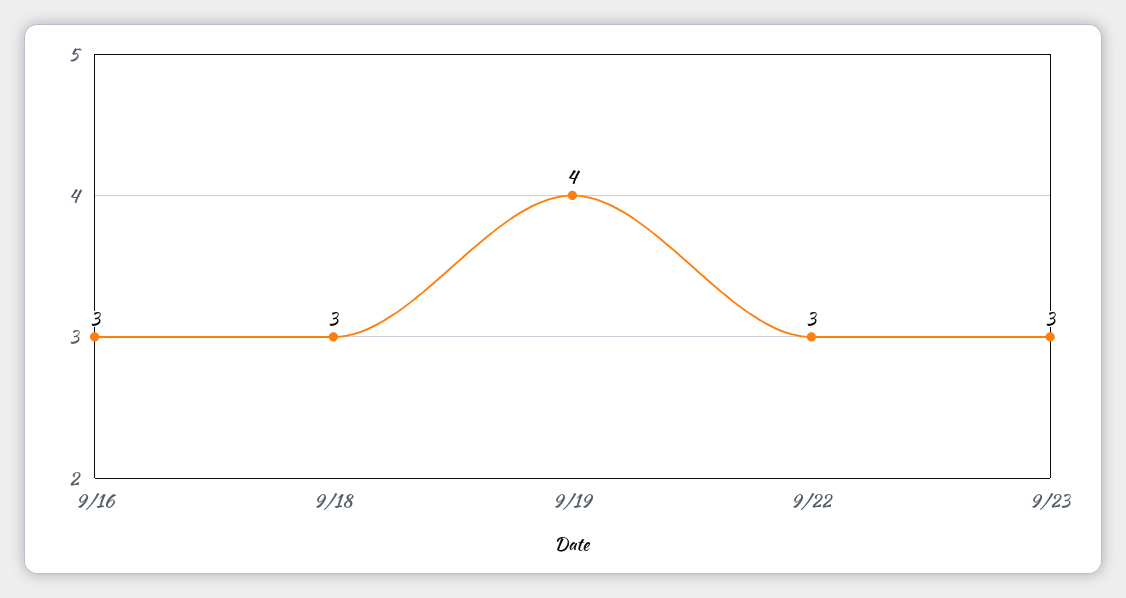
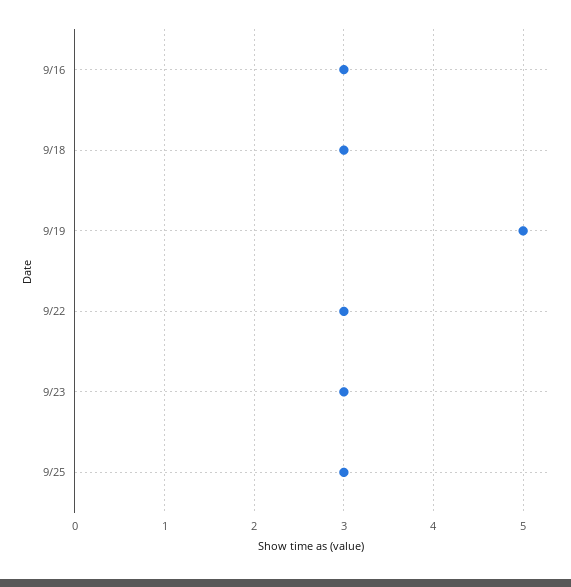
9/19: 4 -> 5
9/25: none -> 3

